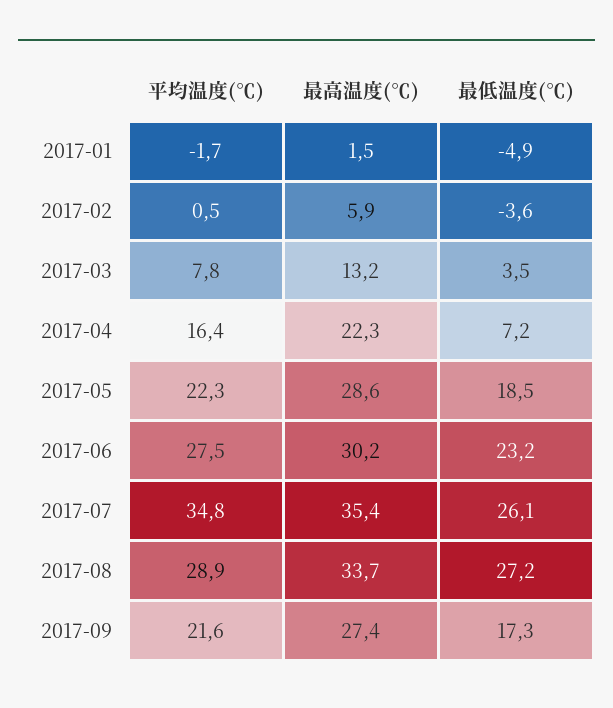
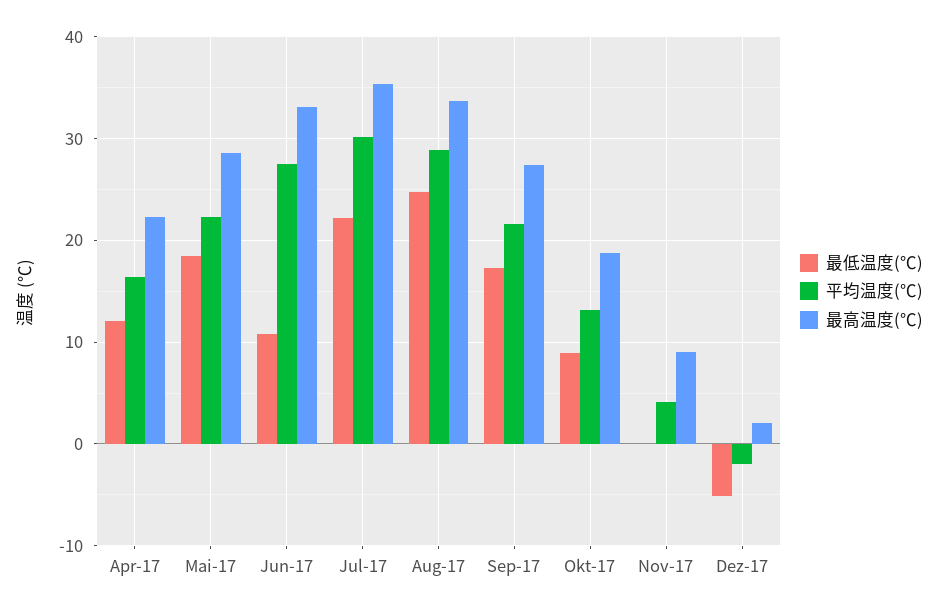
平均温度(℃), 2017-01: -1.7 -> none
最高温度(℃), 2017-01: 1.5 -> none
最低温度(℃), 2017-01: -4.9 -> none
平均温度(℃), 2017-02: 0.5 -> none
最高温度(℃), 2017-02: 5.9 -> none
最低温度(℃), 2017-02: -3.6 -> none
平均温度(℃), 2017-03: 7.8 -> none
最高温度(℃), 2017-03: 13.2 -> none
最低温度(℃), 2017-03: 3.5 -> none
最低温度(℃), 2017-04: 7.2 -> 12
最高温度(℃), 2017-06: 30.2 -> 33
最低温度(℃), 2017-06: 23.2 -> 11
平均温度(℃), 2017-07: 34.8 -> 30
最低温度(℃), 2017-07: 26.1 -> 22
最低温度(℃), 2017-08: 27.2 -> 25
最低温度(℃), Okt-17: none -> 9
平均温度(℃), Okt-17: none -> 13
最高温度(℃), Okt-17: none -> 19
最低温度(℃), Nov-17: none -> 0
平均温度(℃), Nov-17: none -> 4
最高温度(℃), Nov-17: none -> 9
最低温度(℃), Dez-17: none -> -5
平均温度(℃), Dez-17: none -> -2
最高温度(℃), Dez-17: none -> 2

